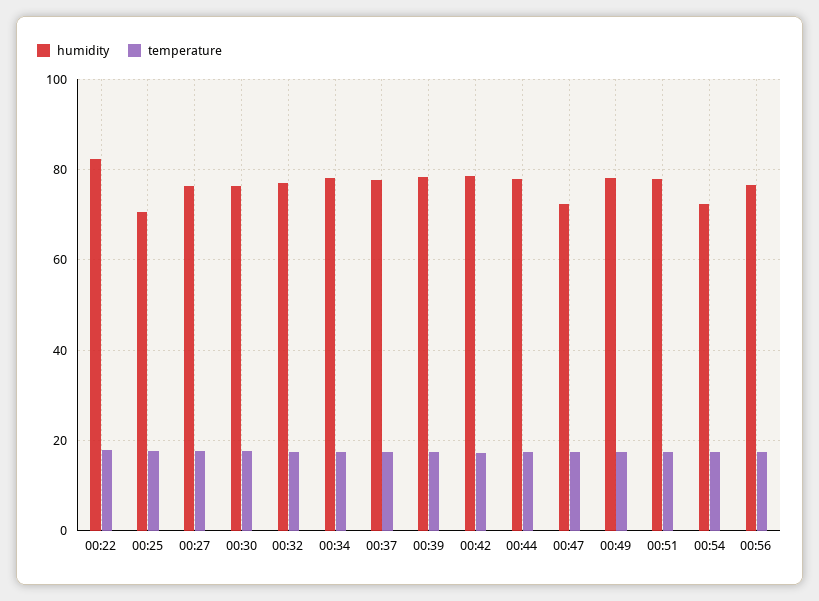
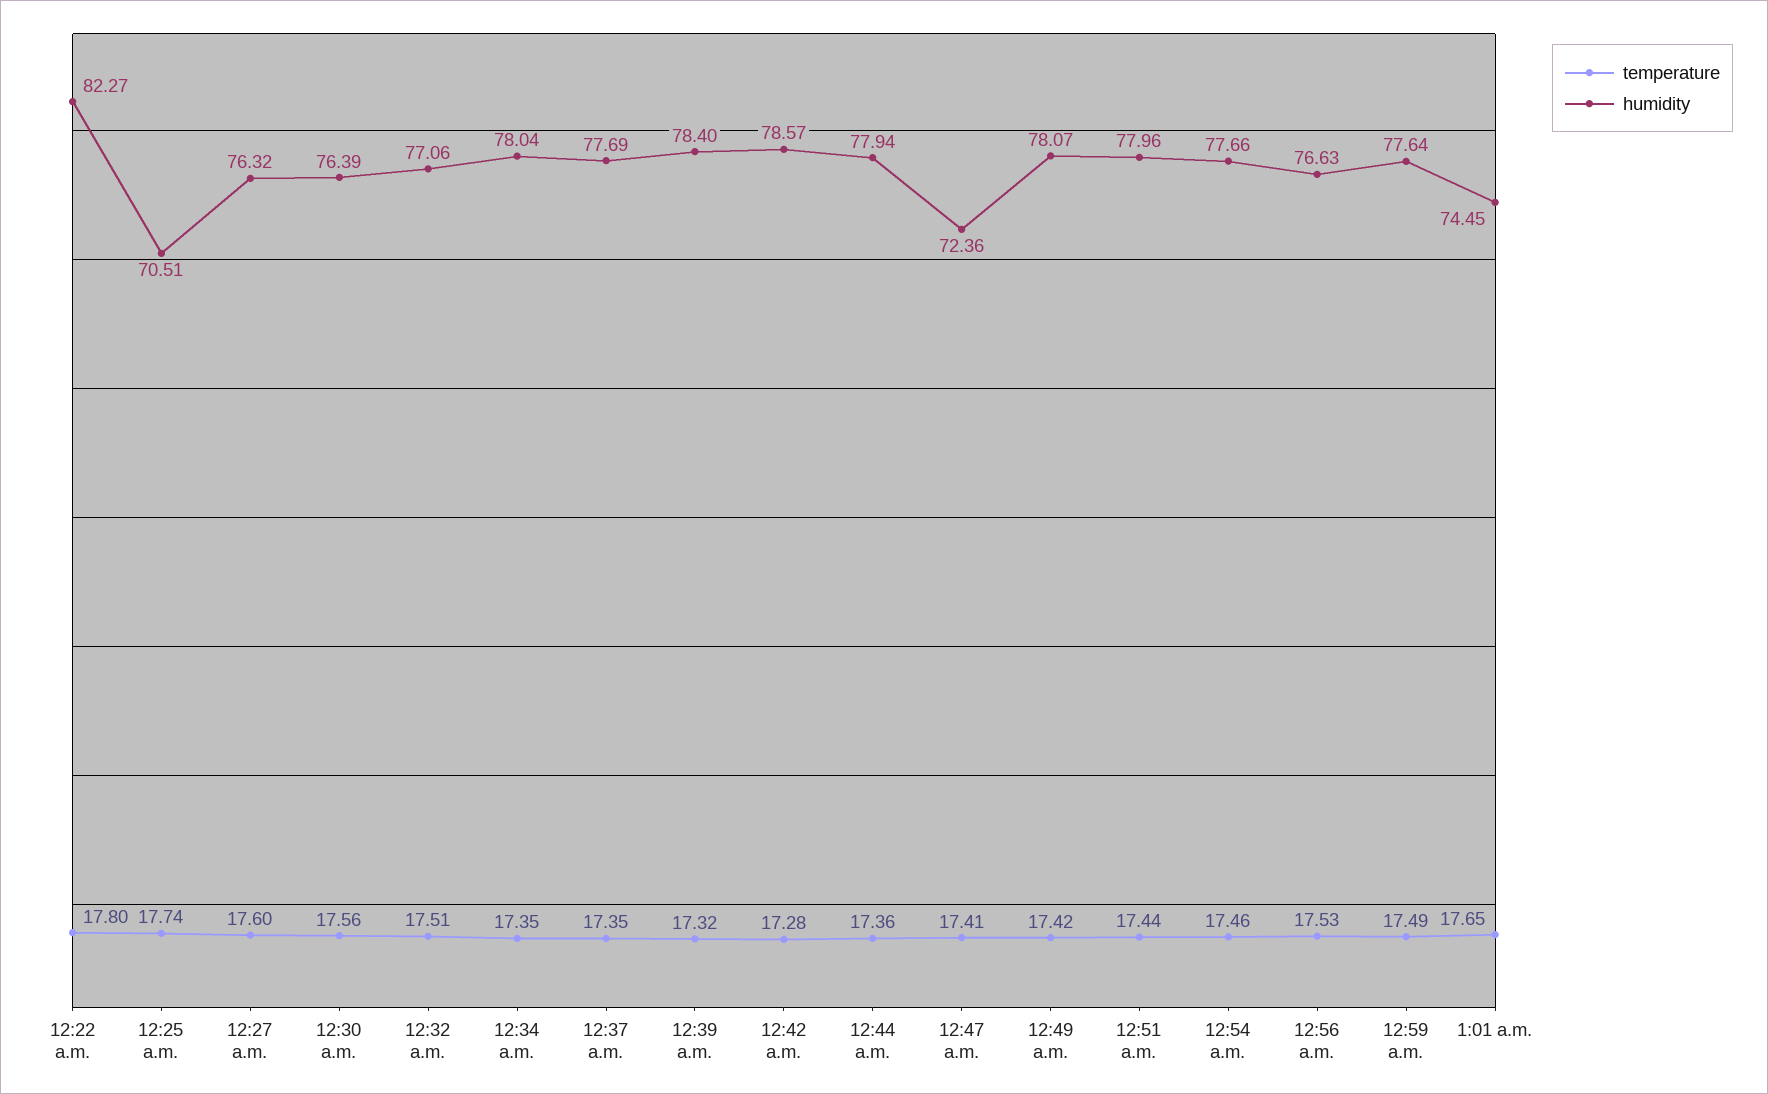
humidity, 00:54: 72 -> 77.66
temperature, 12:59 a.m.: none -> 17.49
humidity, 12:59 a.m.: none -> 77.64
temperature, 1:01 a.m.: none -> 17.65
humidity, 1:01 a.m.: none -> 74.45

